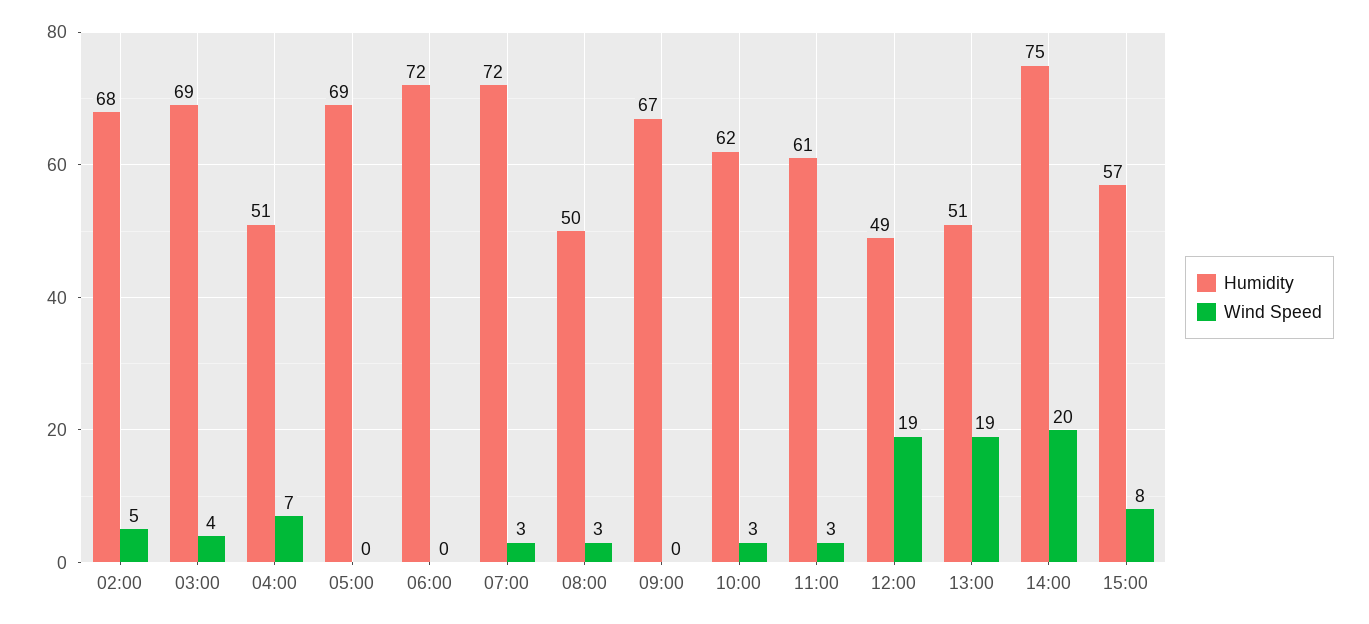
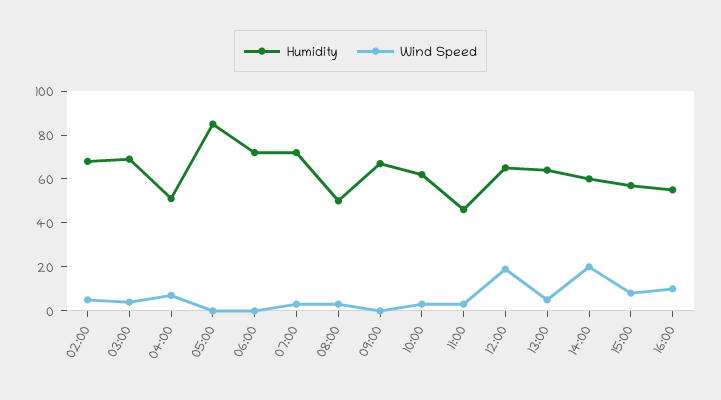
Humidity, 05:00: 69 -> 85
Humidity, 11:00: 61 -> 45
Humidity, 12:00: 49 -> 65
Humidity, 13:00: 51 -> 65
Wind Speed, 13:00: 19 -> 5
Humidity, 14:00: 75 -> 60
Humidity, 16:00: none -> 55
Wind Speed, 16:00: none -> 10

